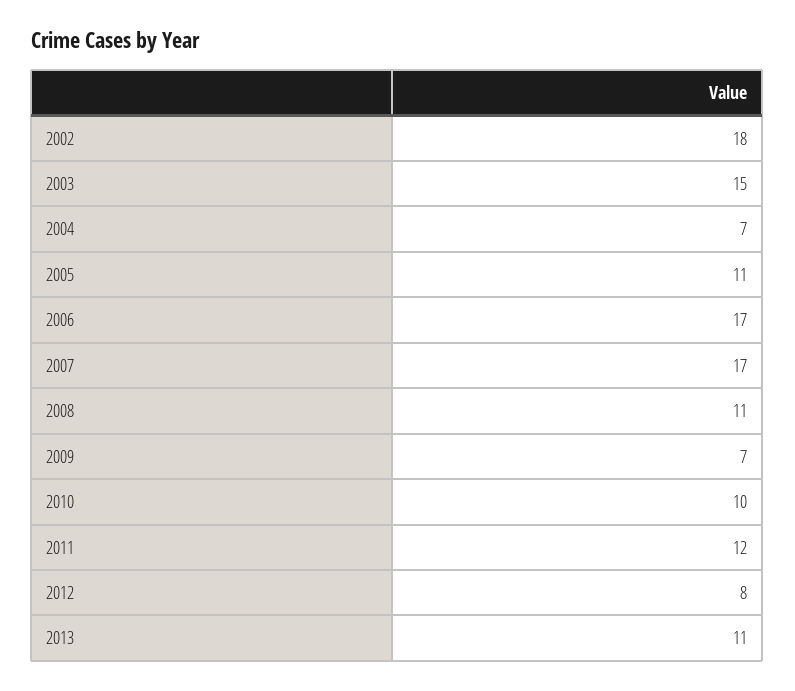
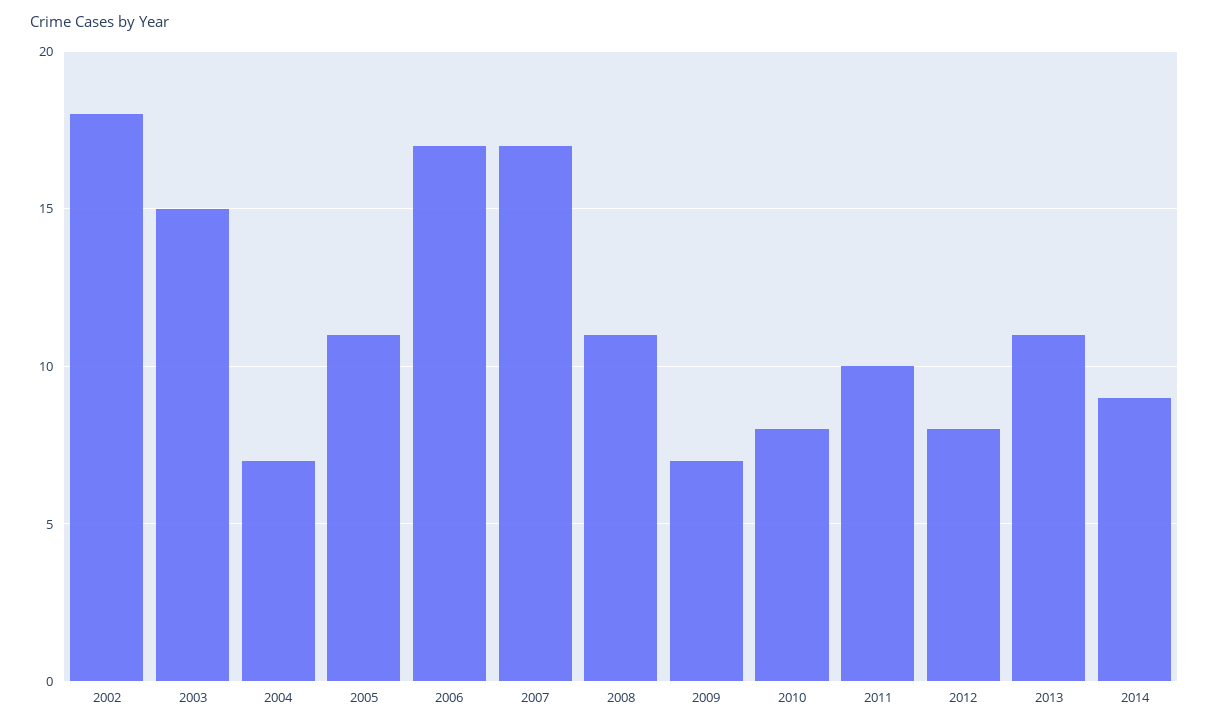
2010: 10 -> 8
2011: 12 -> 10
2014: none -> 9

